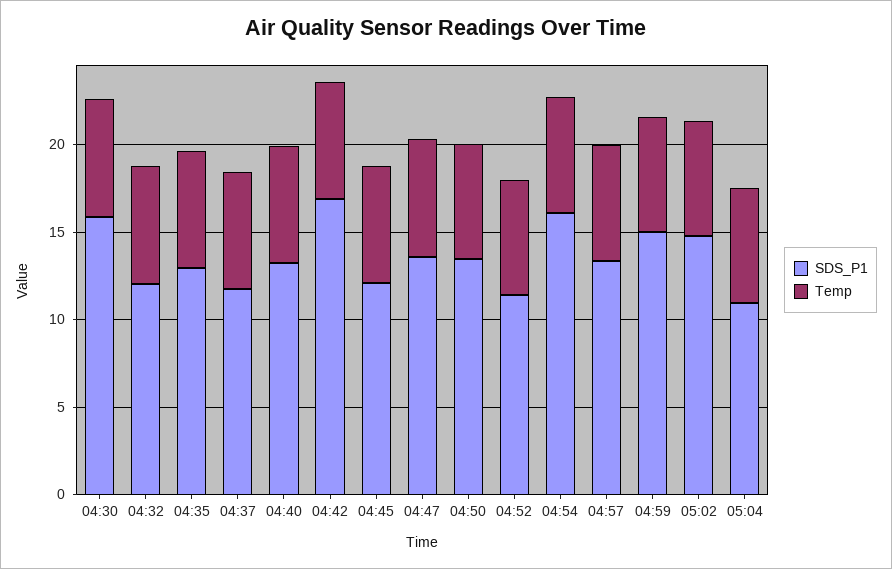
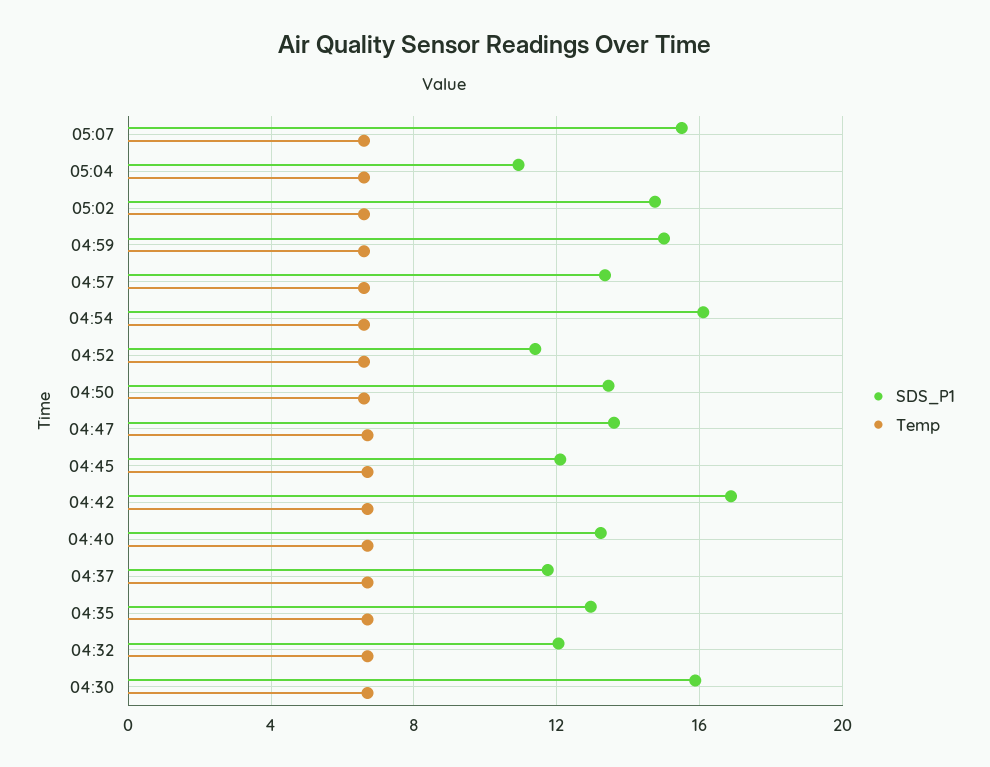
SDS_P1, 05:07: none -> 15.5
Temp, 05:07: none -> 6.5

